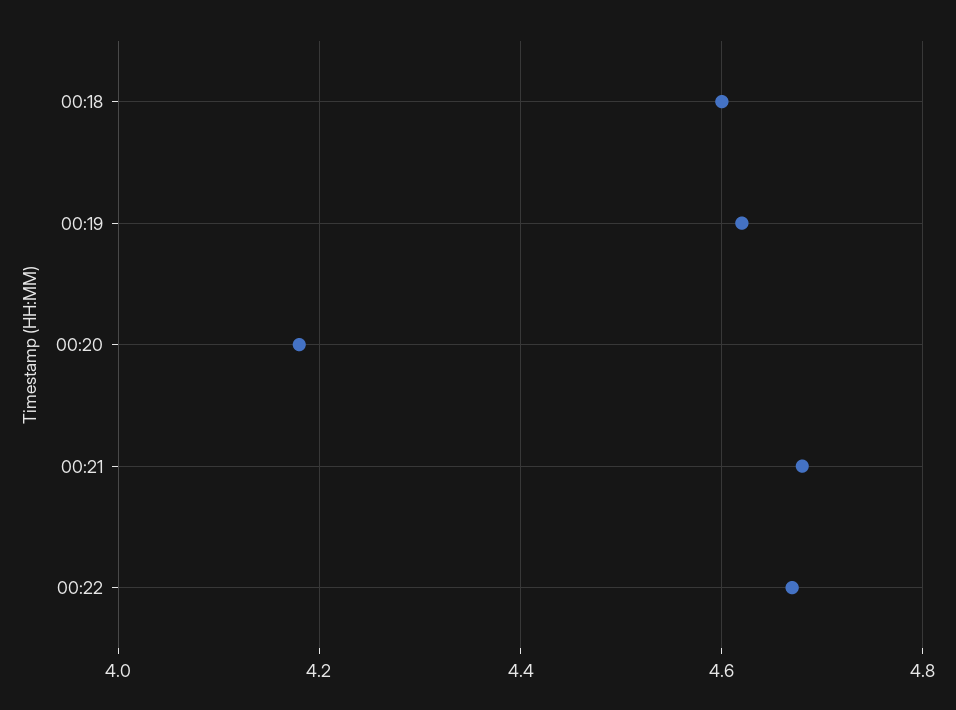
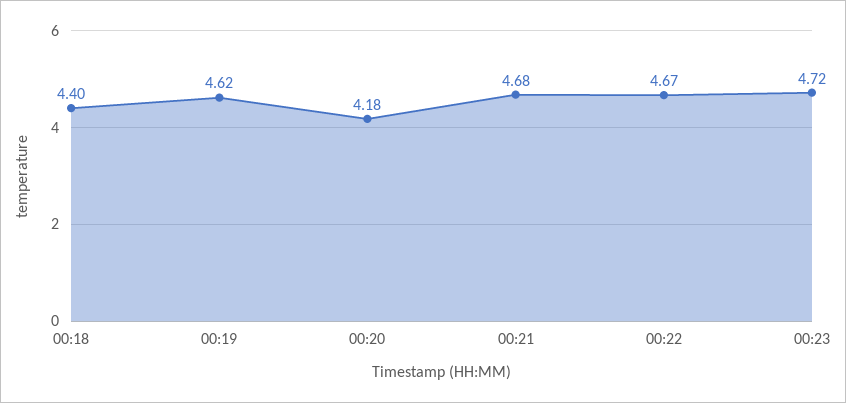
00:18: 4.6 -> 4.4
00:23: none -> 4.72

